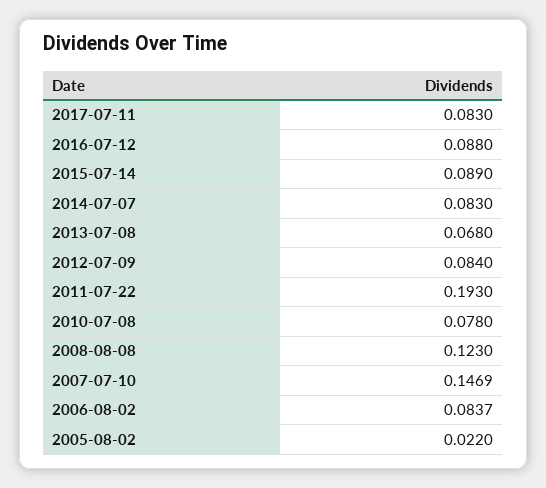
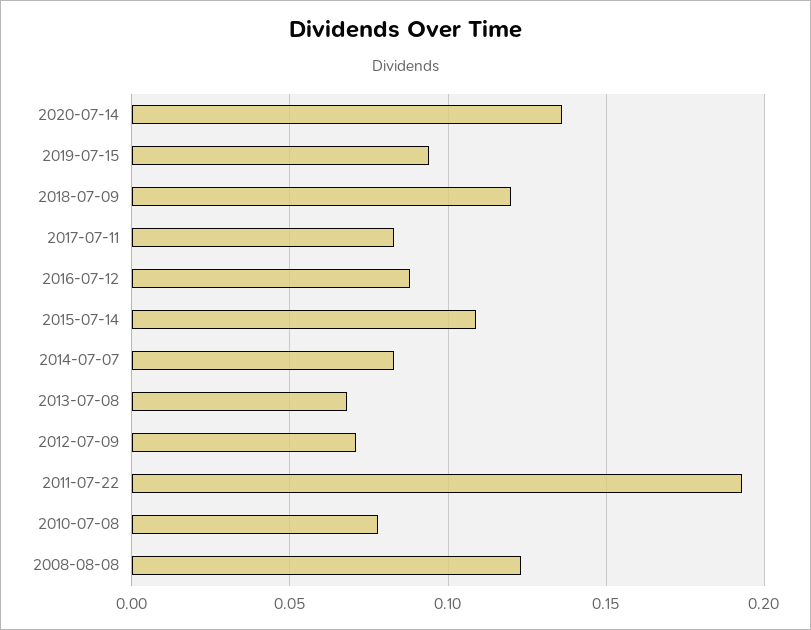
2015-07-14: 0.089 -> 0.11
2012-07-09: 0.084 -> 0.07
2007-07-10: 0.1469 -> none
2006-08-02: 0.0837 -> none
2005-08-02: 0.022 -> none
2020-07-14: none -> 0.135
2019-07-15: none -> 0.095
2018-07-09: none -> 0.12

